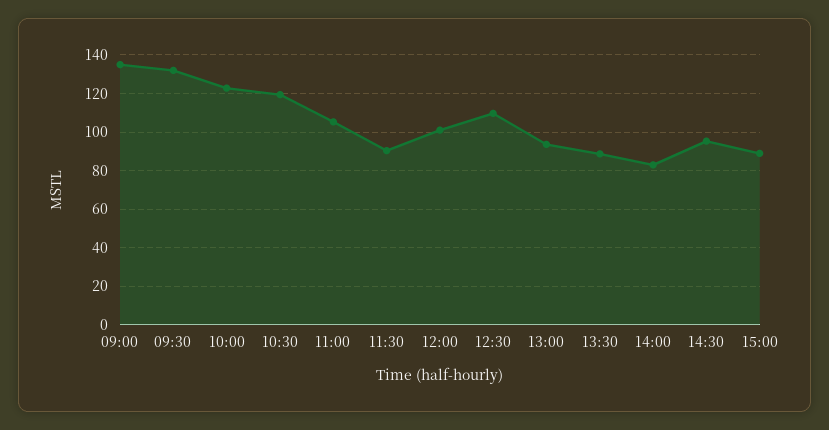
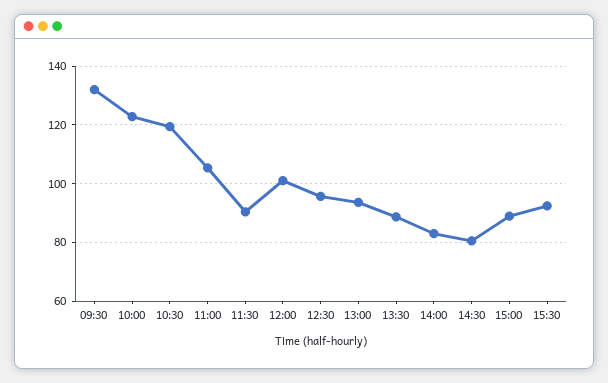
09:00: 135 -> none
12:30: 110 -> 95
14:30: 95 -> 80
15:30: none -> 92.5

